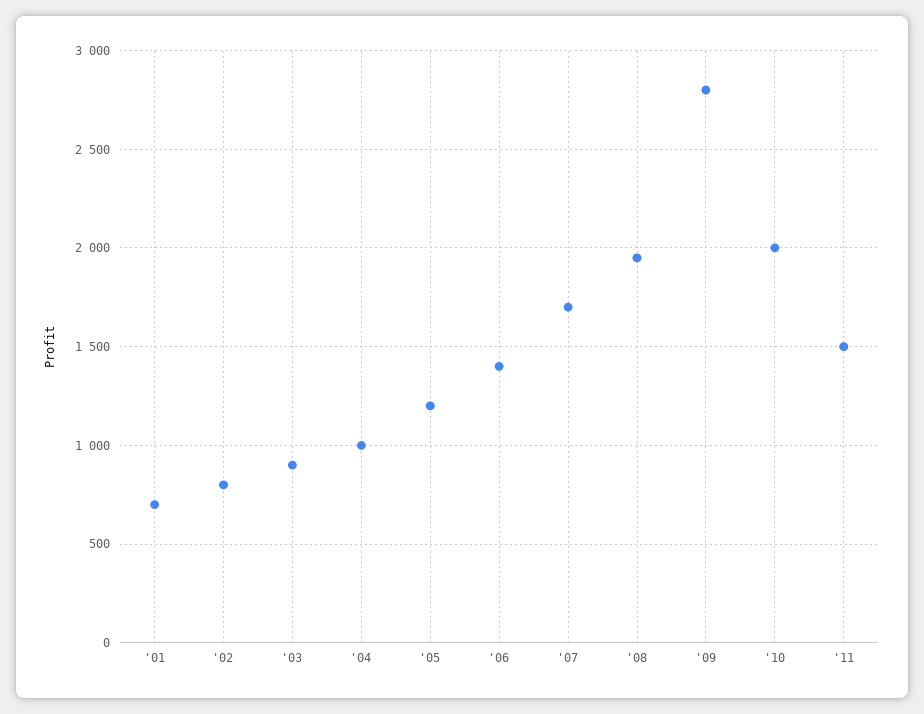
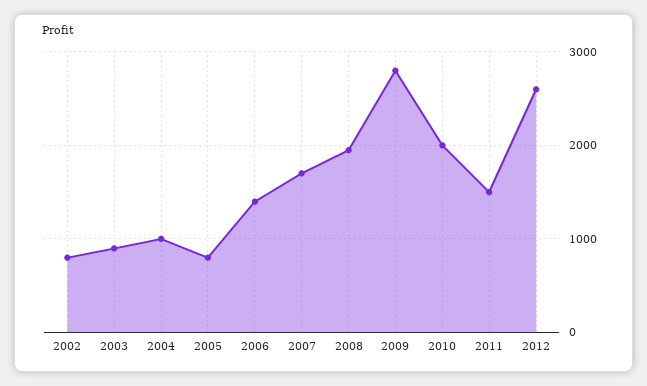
'01: 700 -> none
'05: 1200 -> 800
2012: none -> 2600

